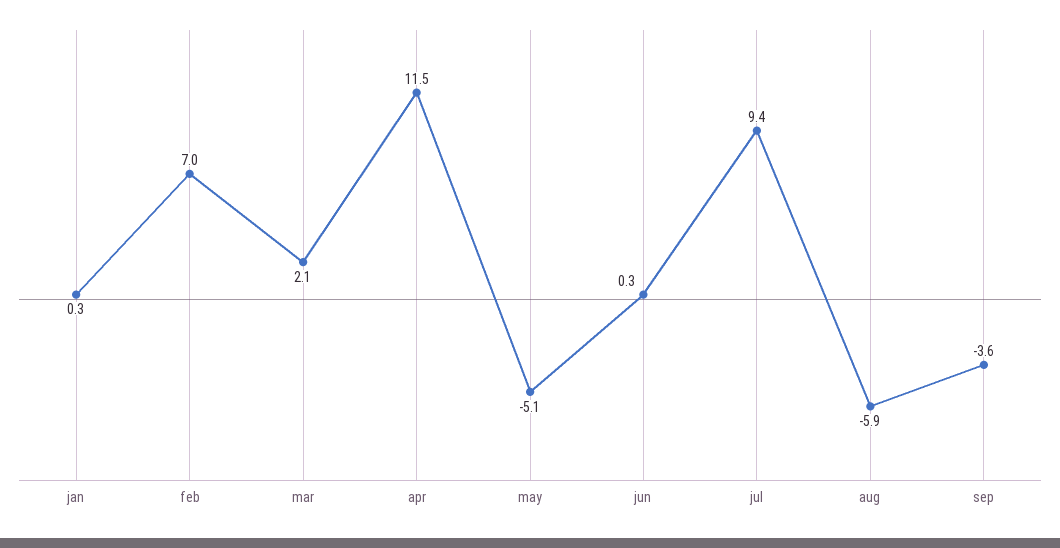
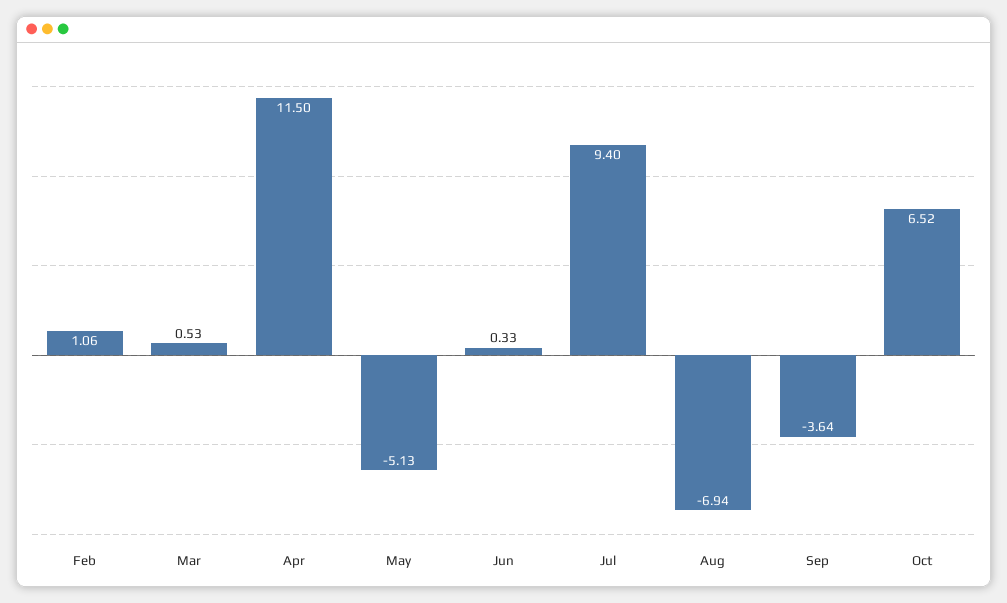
jan: 0.3 -> none
feb: 7 -> 1.06
mar: 2.1 -> 0.53
aug: -5.9 -> -6.94
Oct: none -> 6.52

